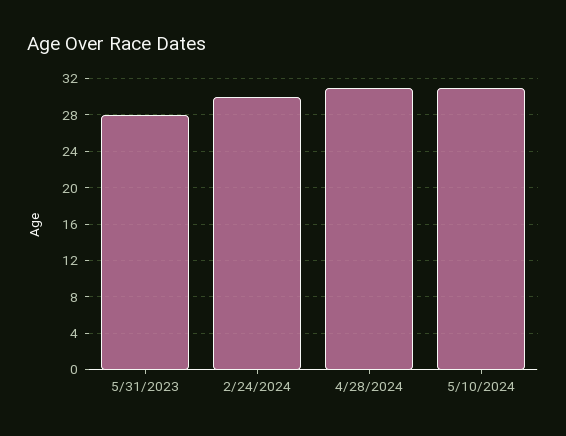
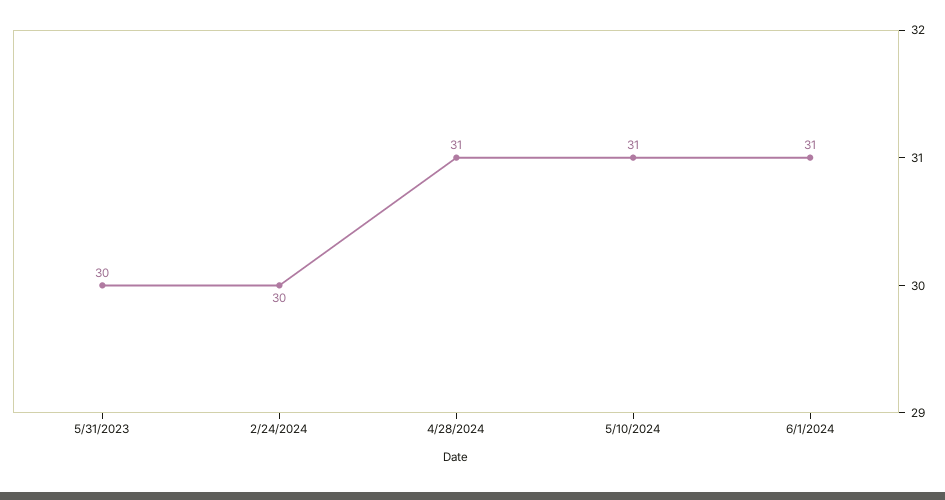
5/31/2023: 28 -> 30
6/1/2024: none -> 31

